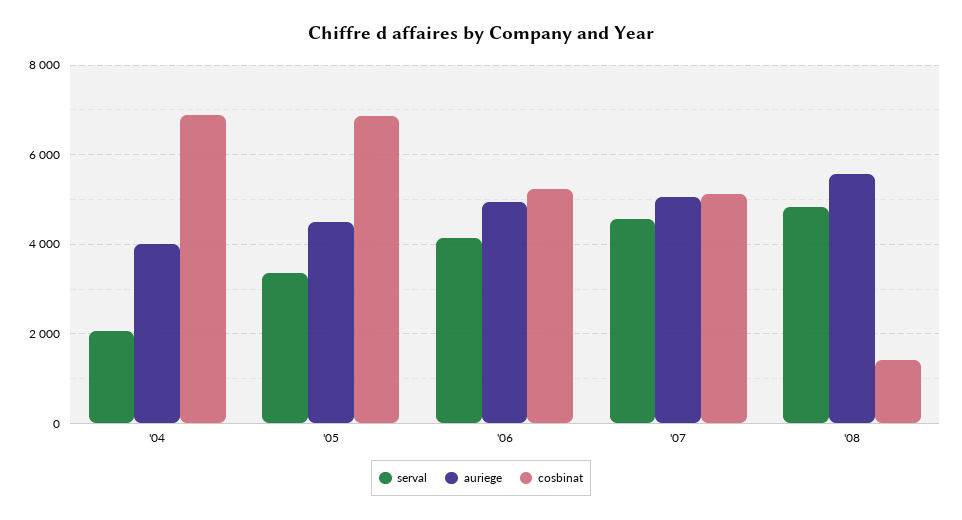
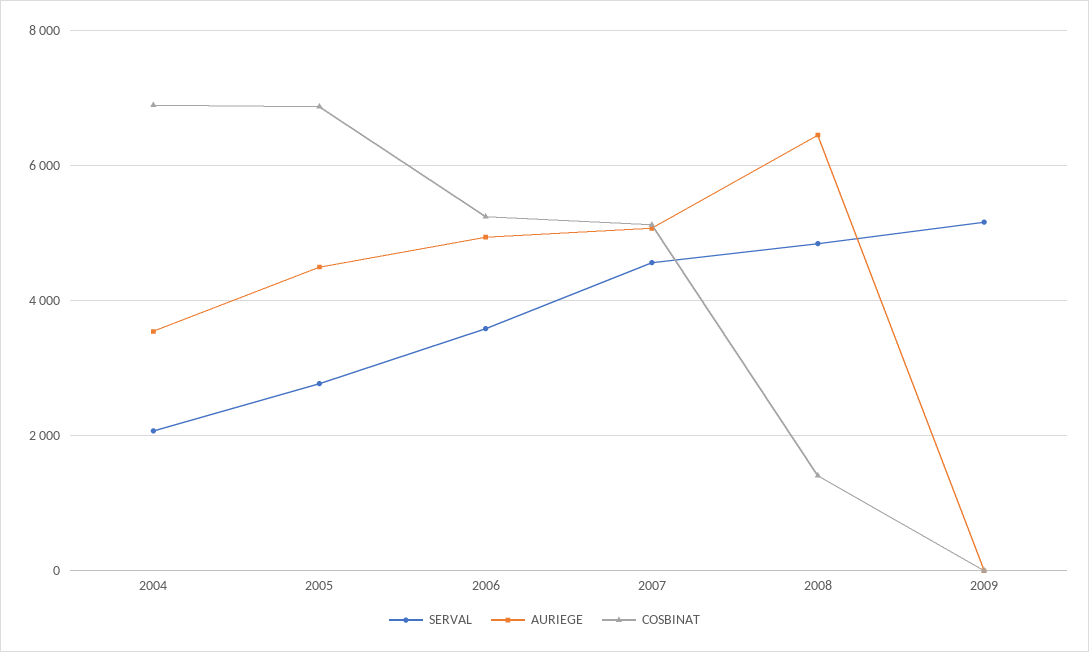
auriege, '04: 4000 -> 3600
serval, '05: 3400 -> 2800
serval, '06: 4200 -> 3600
auriege, '08: 5600 -> 6400
serval, 2009: none -> 5200
auriege, 2009: none -> 0
cosbinat, 2009: none -> 0

